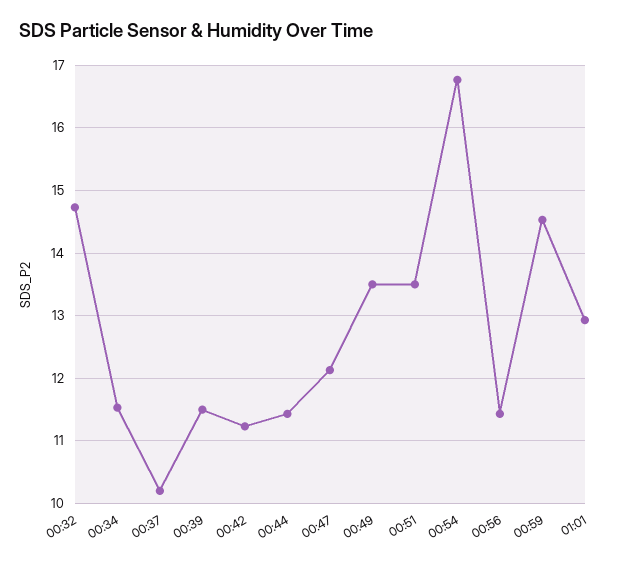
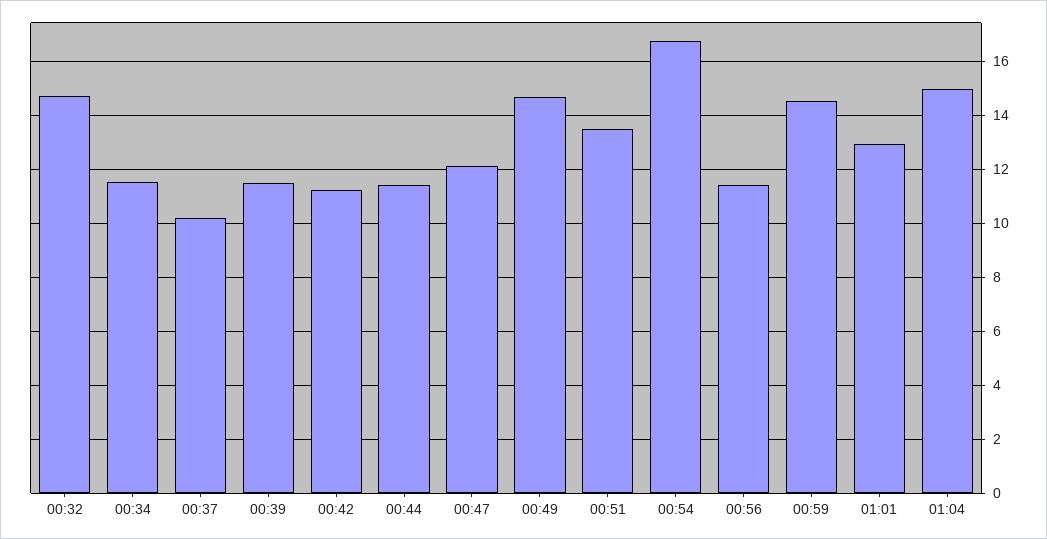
00:49: 13.5 -> 14.75
01:04: none -> 15

